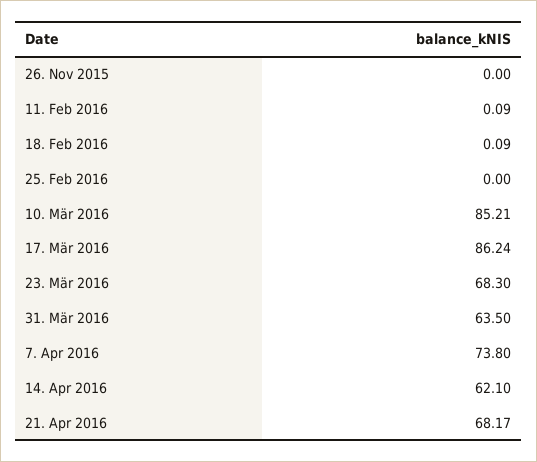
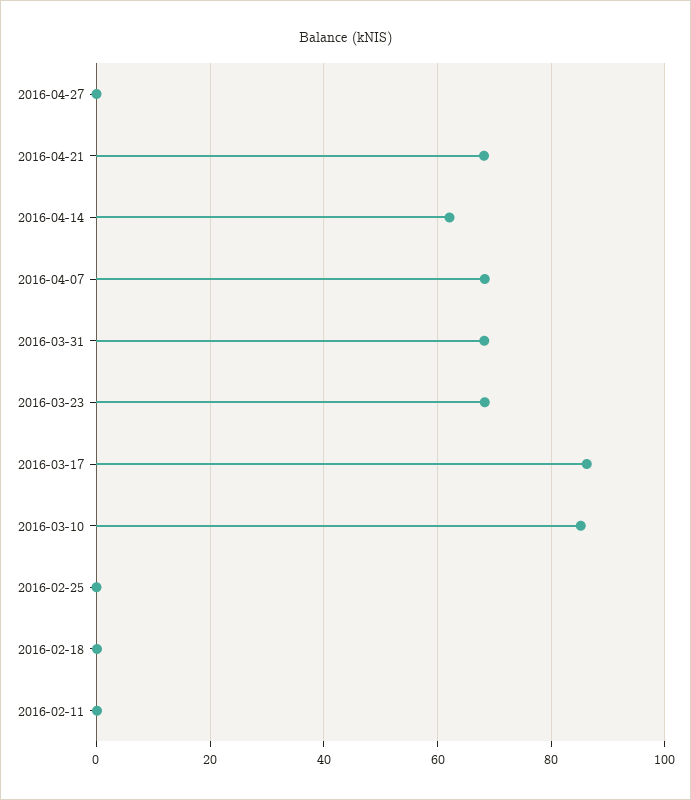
26. Nov 2015: 0 -> none
31. Mär 2016: 63.5 -> 68
7. Apr 2016: 73.8 -> 68
2016-04-27: none -> 0

